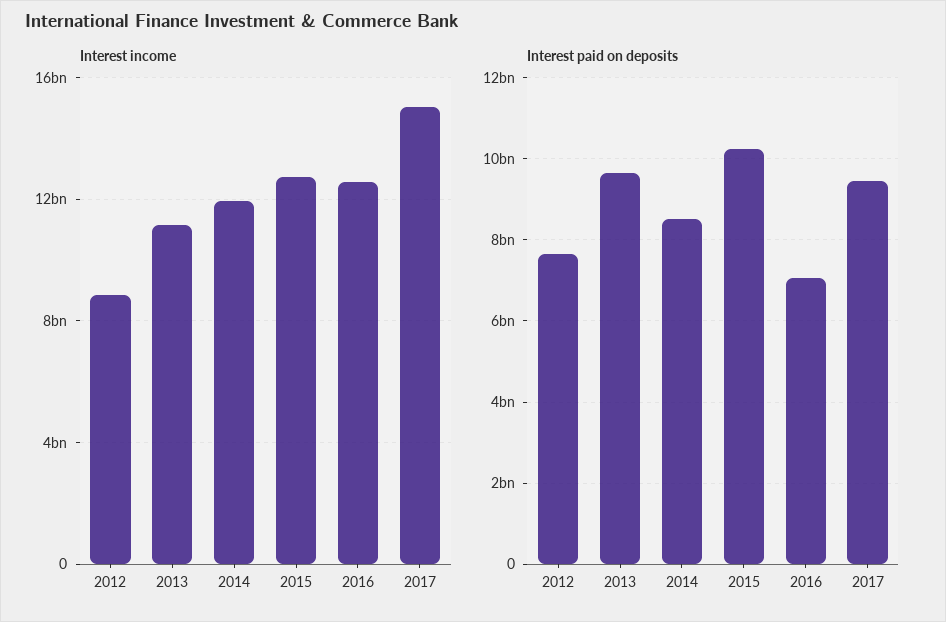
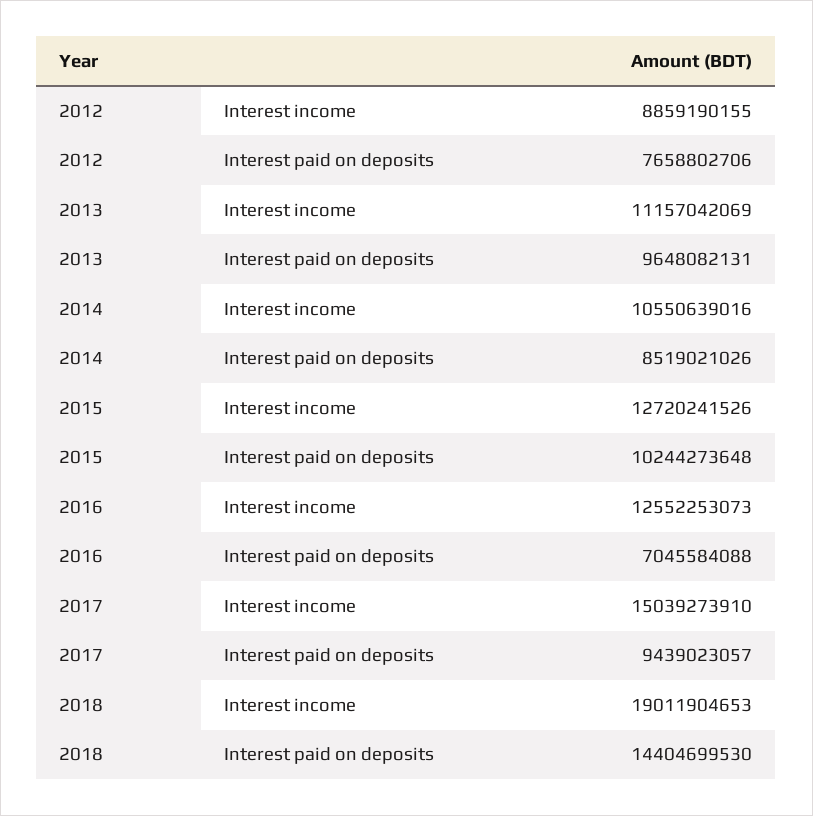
Interest income, 2014: 12000000000 -> 10550639016
Interest income, 2018: none -> 19011904653
Interest paid on deposits, 2018: none -> 14404699530

